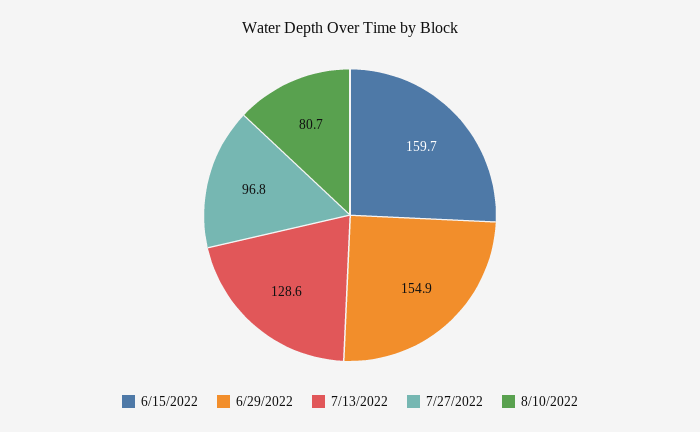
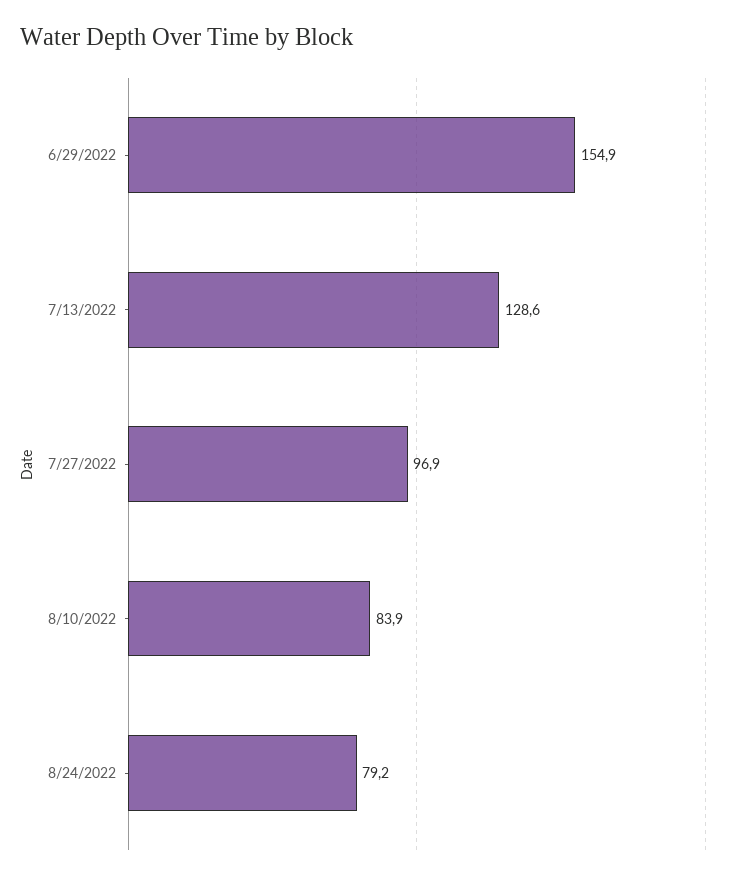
6/15/2022: 159.7 -> none
7/27/2022: 96.8 -> 96.9
8/10/2022: 80.7 -> 83.9
8/24/2022: none -> 79.2

